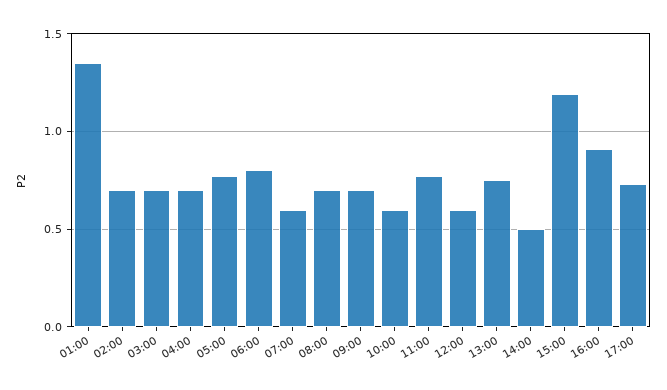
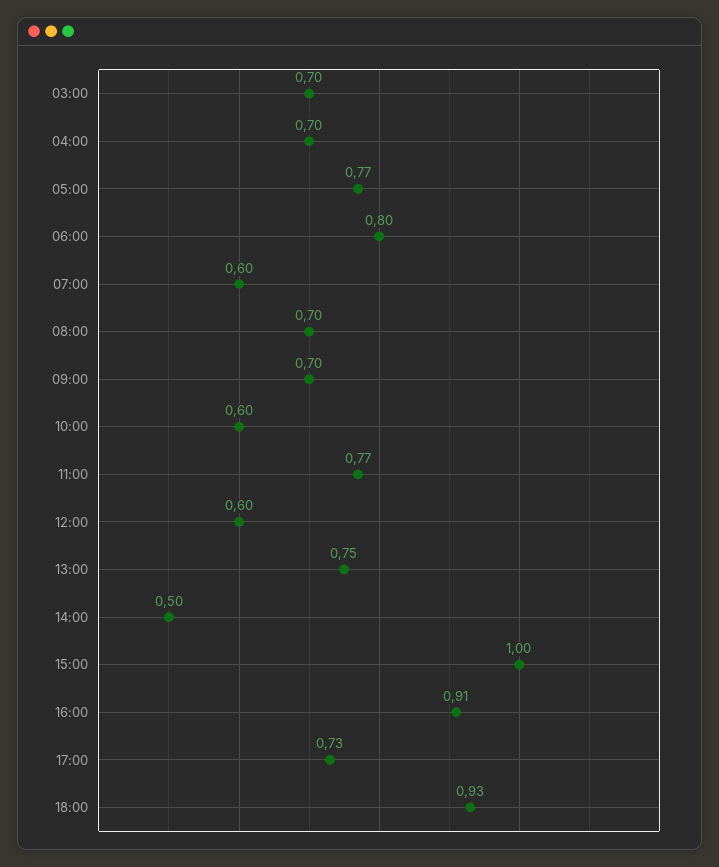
01:00: 1.35 -> none
02:00: 0.7 -> none
15:00: 1.2 -> 1
18:00: none -> 0.93

